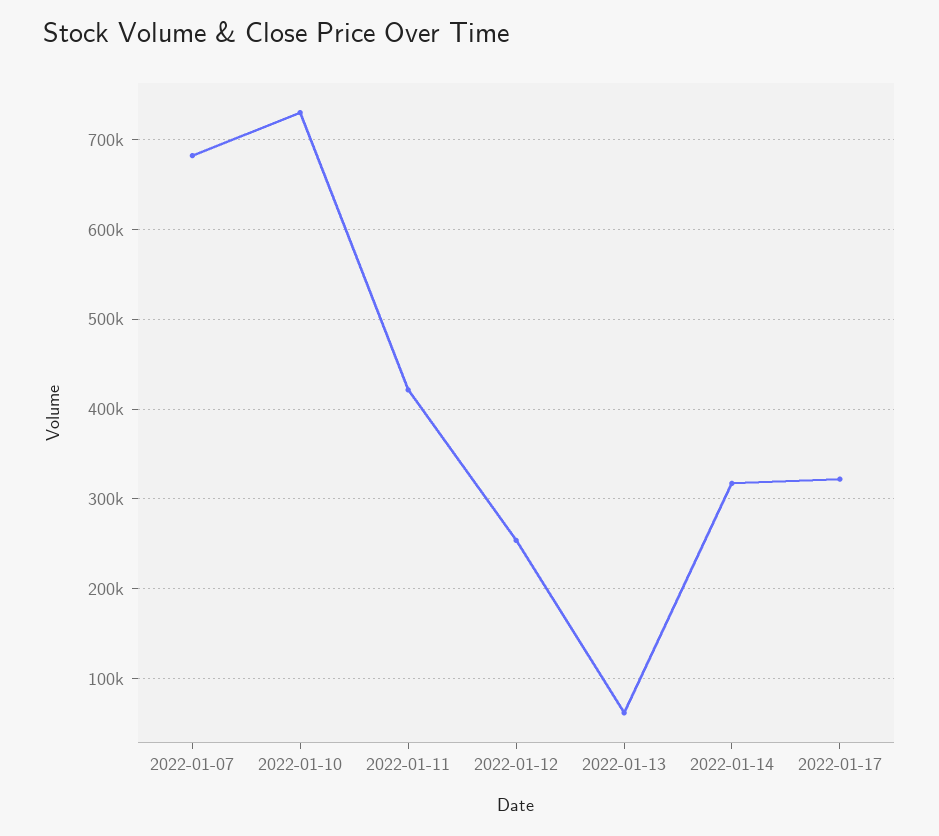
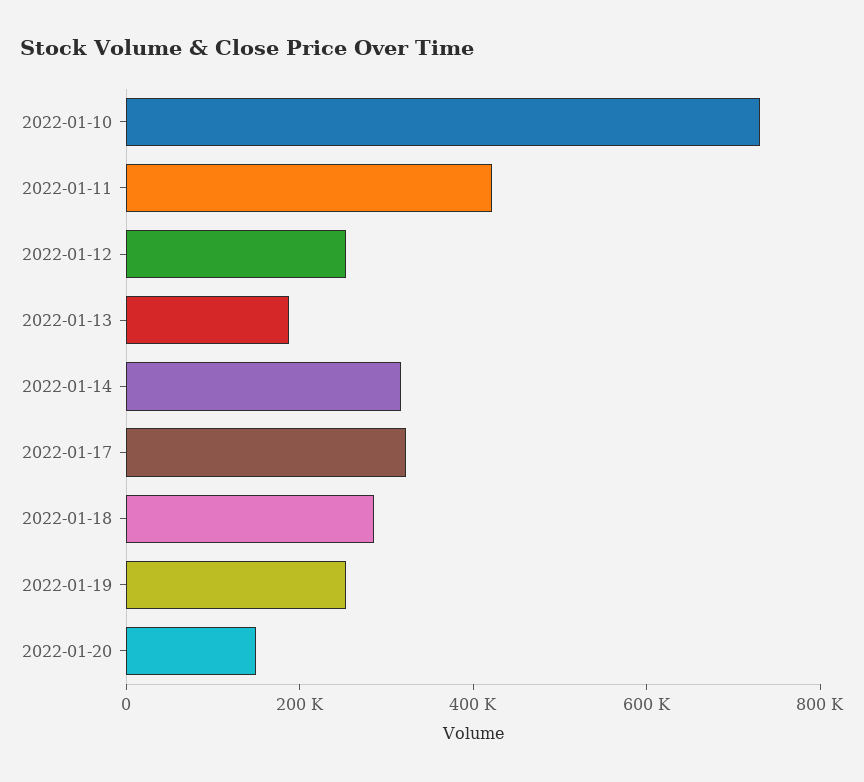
2022-01-07: 680000 -> none
2022-01-13: 60000 -> 200000
2022-01-18: none -> 300000
2022-01-19: none -> 250000
2022-01-20: none -> 150000

